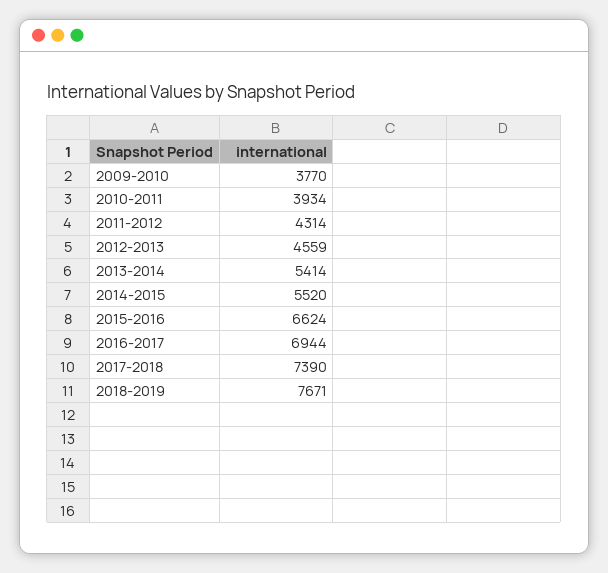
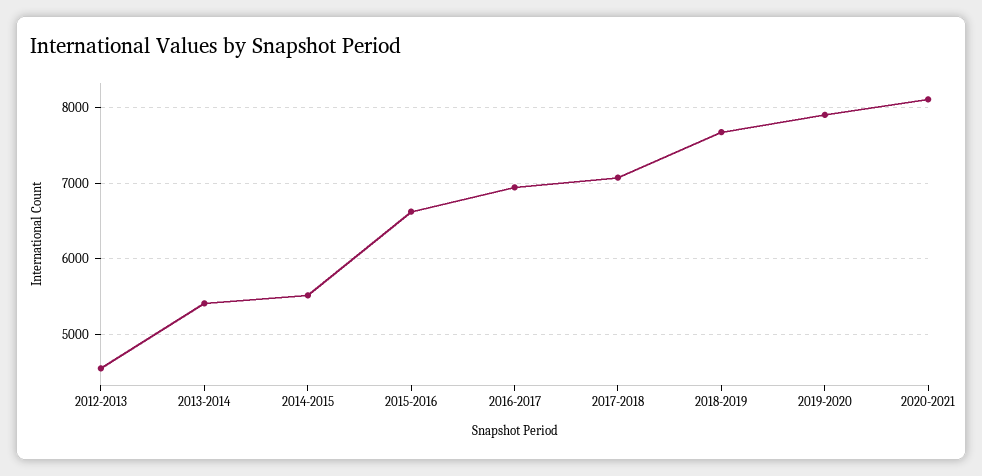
2009-2010: 3770 -> none
2010-2011: 3934 -> none
2011-2012: 4314 -> none
2017-2018: 7390 -> 7100
2019-2020: none -> 7900
2020-2021: none -> 8100

